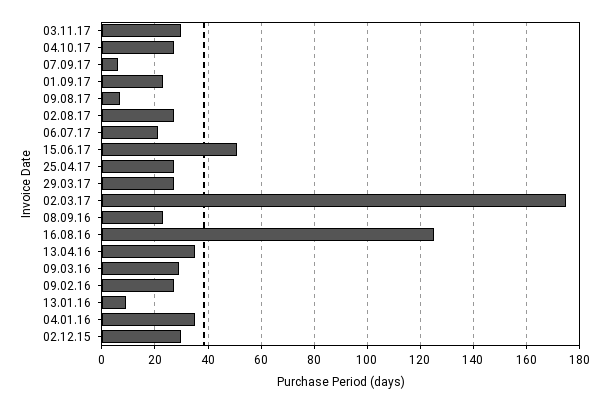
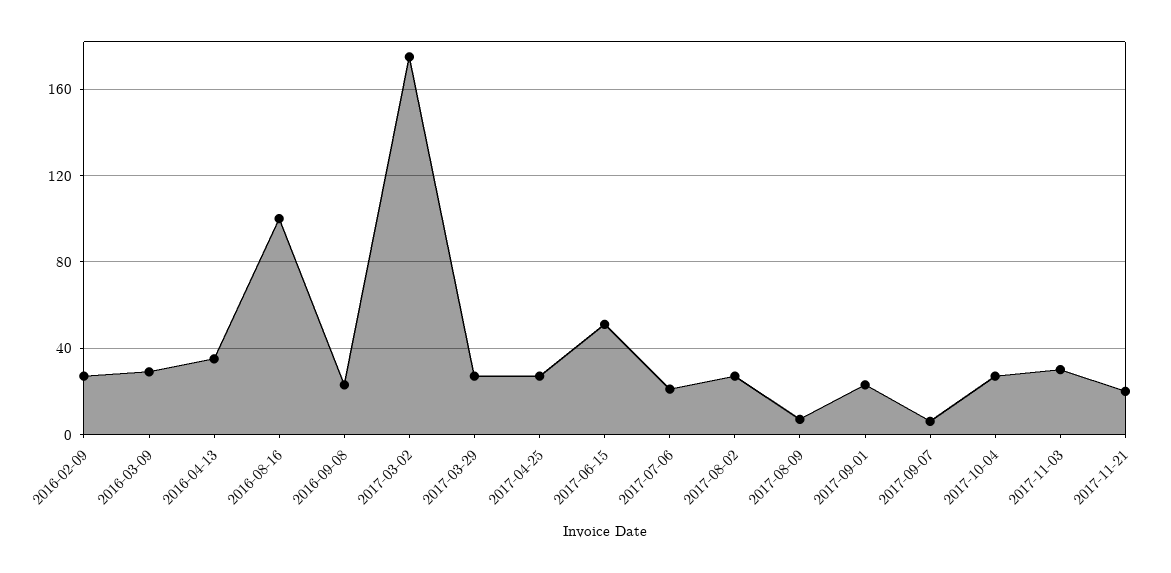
16.08.16: 125 -> 100
13.01.16: 10 -> none
04.01.16: 35 -> none
02.12.15: 30 -> none
2017-11-21: none -> 20

